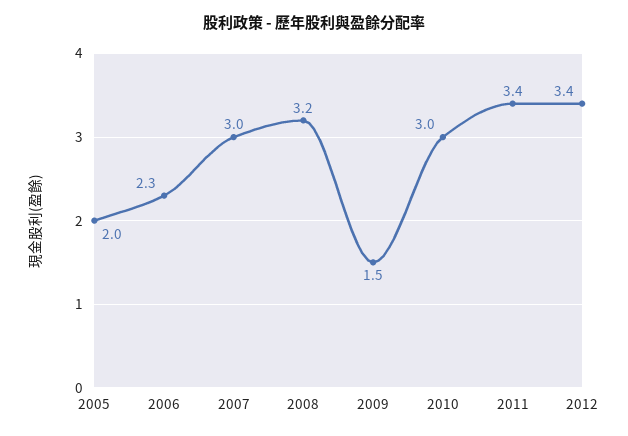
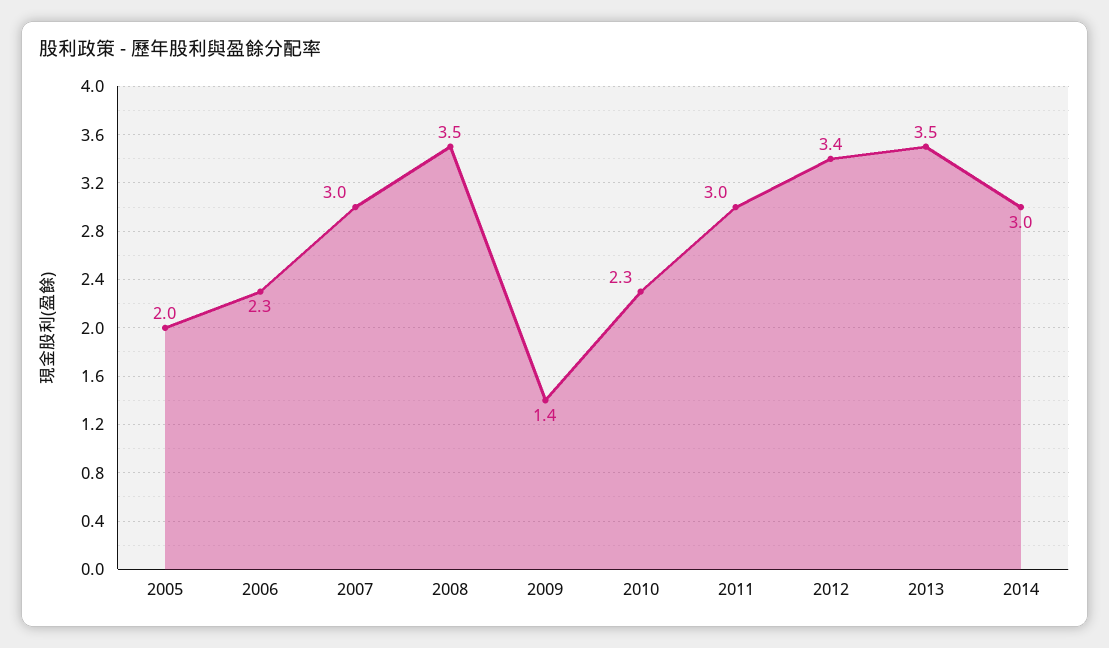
2008: 3.2 -> 3.5
2009: 1.5 -> 1.4
2010: 3 -> 2.3
2011: 3.4 -> 3
2013: none -> 3.5
2014: none -> 3

